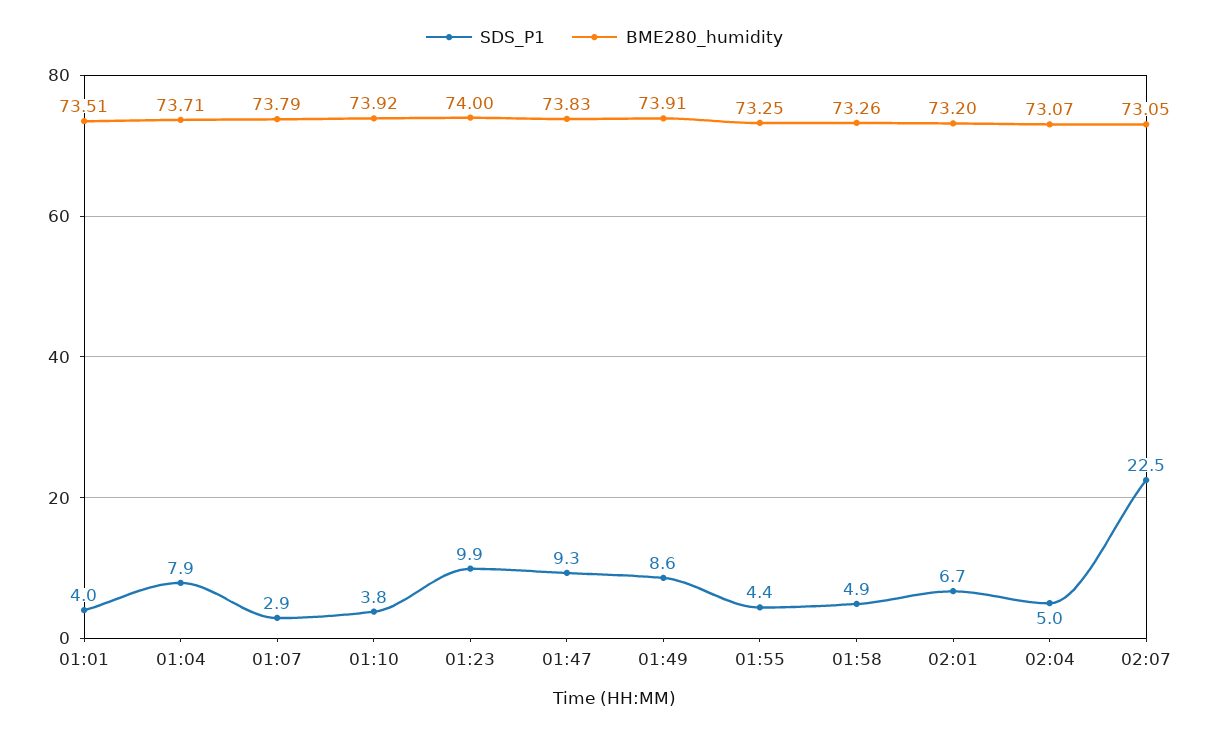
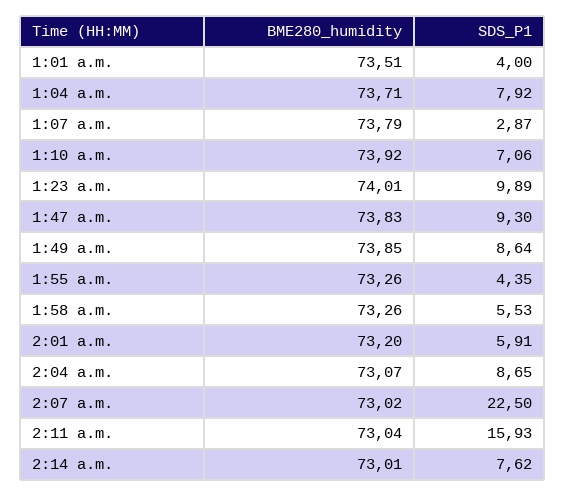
SDS_P1, 01:10: 3.8 -> 7.06
BME280_humidity, 01:23: 74 -> 74.01
BME280_humidity, 01:49: 73.91 -> 73.85
BME280_humidity, 01:55: 73.25 -> 73.26
SDS_P1, 01:58: 4.9 -> 5.53
SDS_P1, 02:01: 6.7 -> 5.91
SDS_P1, 02:04: 5 -> 8.65
BME280_humidity, 02:07: 73.05 -> 73.02
BME280_humidity, 2:11 a.m.: none -> 73.04
SDS_P1, 2:11 a.m.: none -> 15.93
BME280_humidity, 2:14 a.m.: none -> 73.01
SDS_P1, 2:14 a.m.: none -> 7.62

